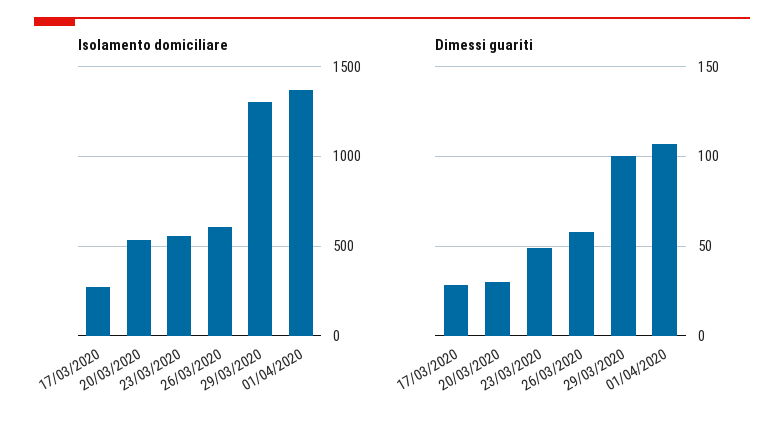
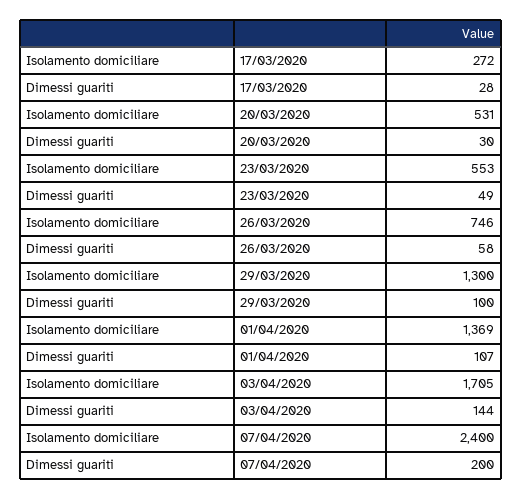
Isolamento domiciliare, 26/03/2020: 600 -> 746
Isolamento domiciliare, 03/04/2020: none -> 1705
Dimessi guariti, 03/04/2020: none -> 144
Isolamento domiciliare, 07/04/2020: none -> 2400
Dimessi guariti, 07/04/2020: none -> 200

